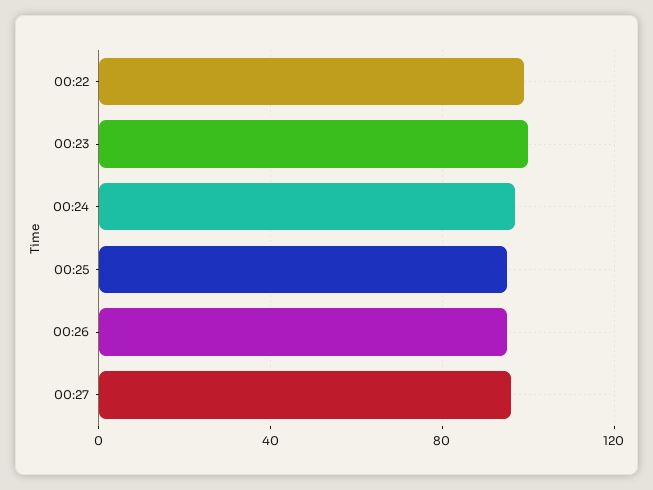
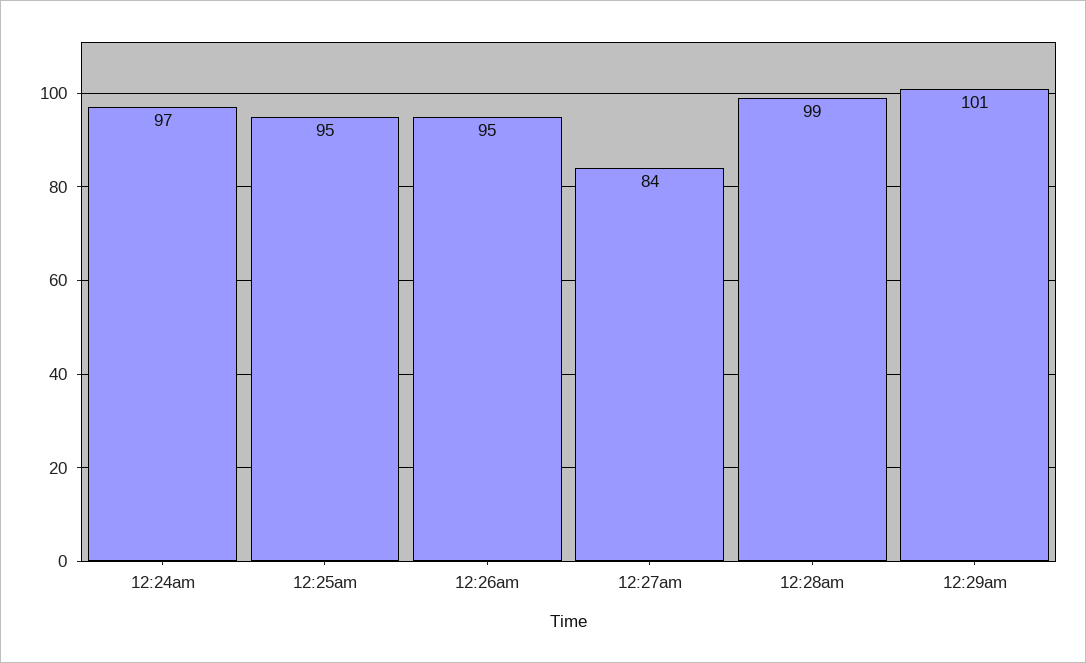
00:22: 100 -> none
00:23: 100 -> none
00:27: 95 -> 84
12:28am: none -> 99
12:29am: none -> 101

